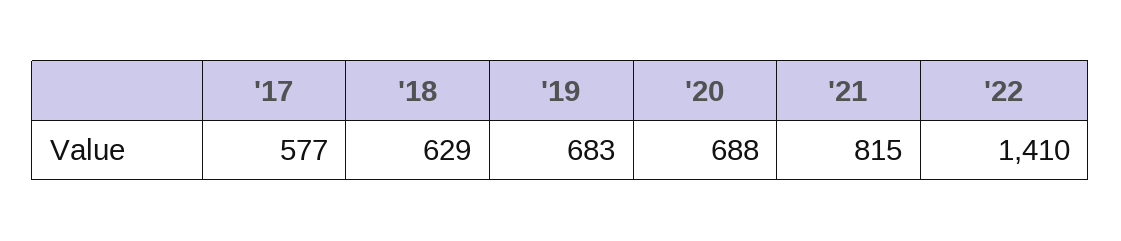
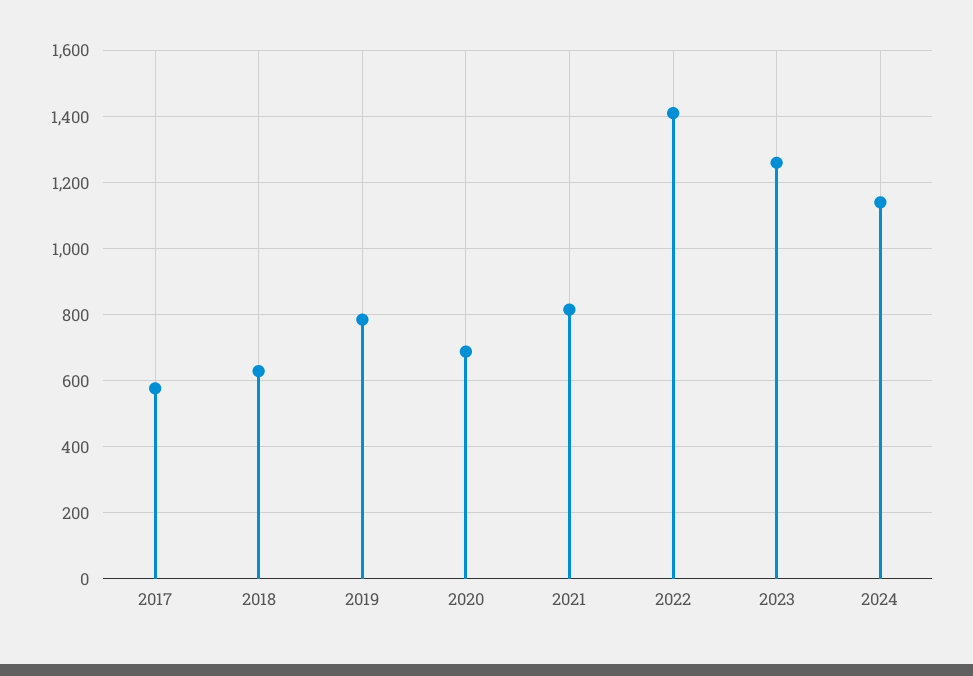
'19: 683 -> 780
2023: none -> 1260
2024: none -> 1140

